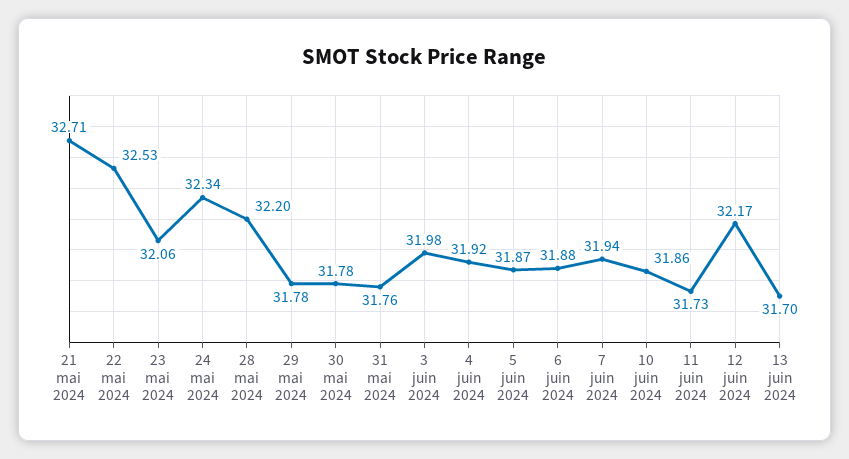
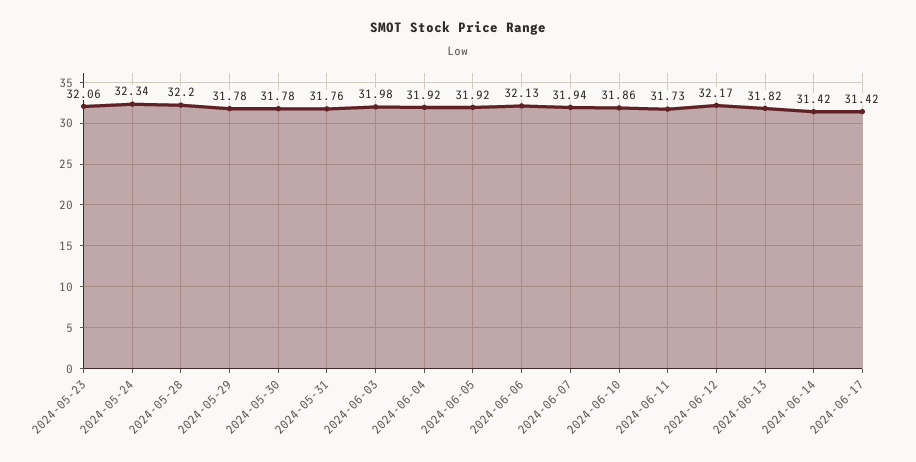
21 mai 2024: 32.71 -> none
22 mai 2024: 32.53 -> none
5 juin 2024: 31.87 -> 31.92
6 juin 2024: 31.88 -> 32.13
13 juin 2024: 31.7 -> 31.82
2024-06-14: none -> 31.42
2024-06-17: none -> 31.42

